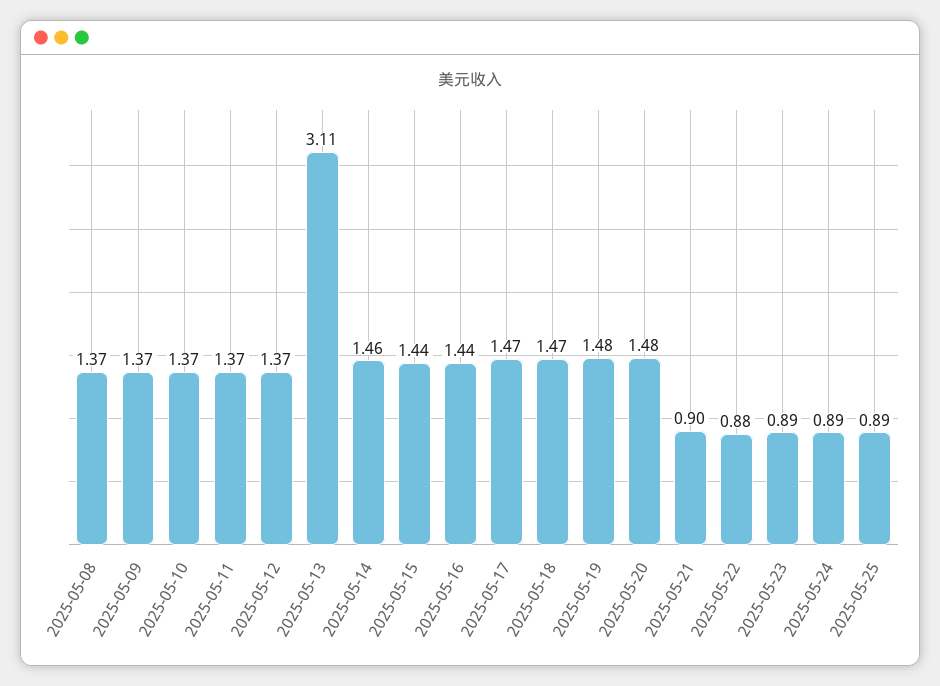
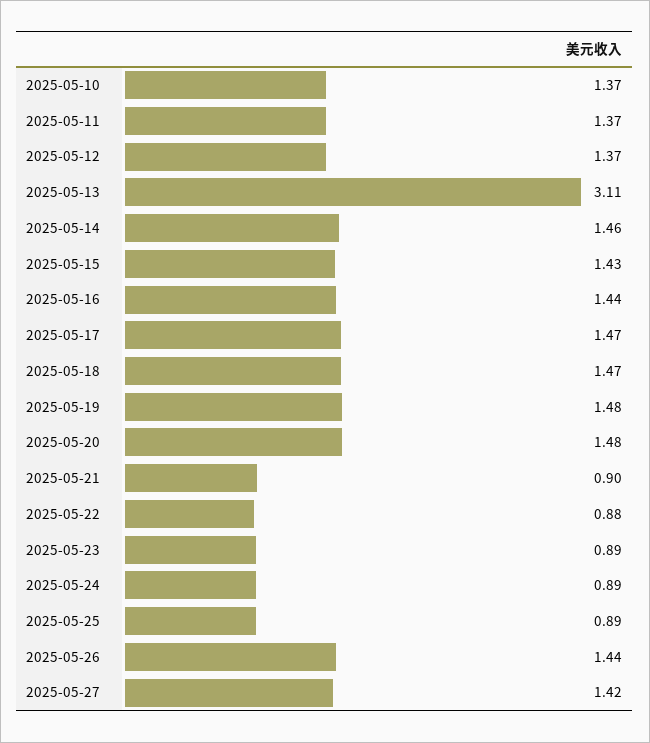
2025-05-08: 1.37 -> none
2025-05-09: 1.37 -> none
2025-05-15: 1.44 -> 1.43
2025-05-26: none -> 1.44
2025-05-27: none -> 1.42

